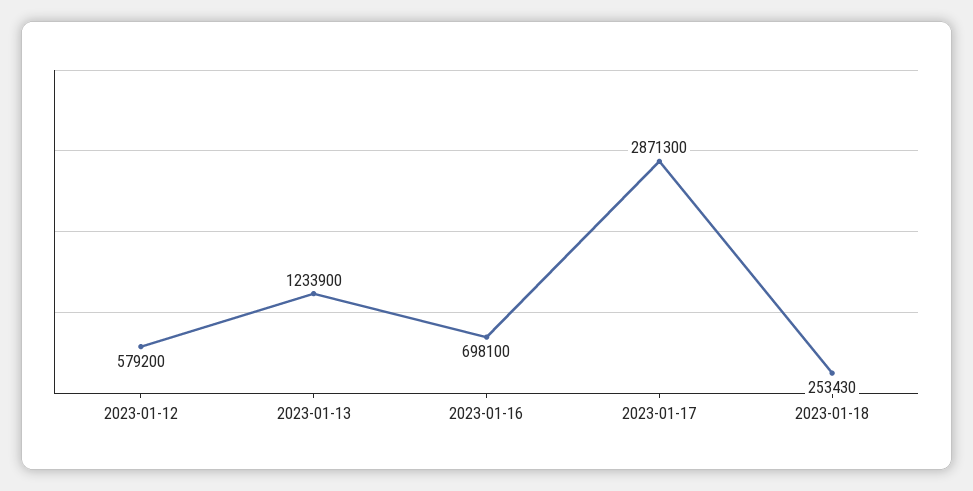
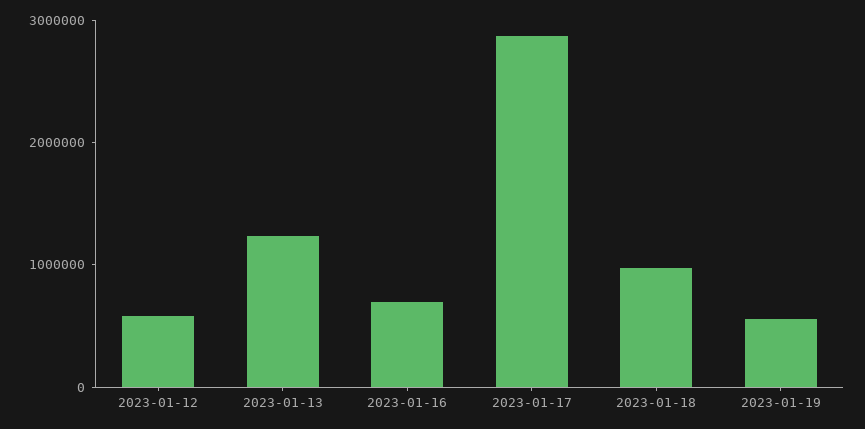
2023-01-18: 253430 -> 1000000
2023-01-19: none -> 600000

